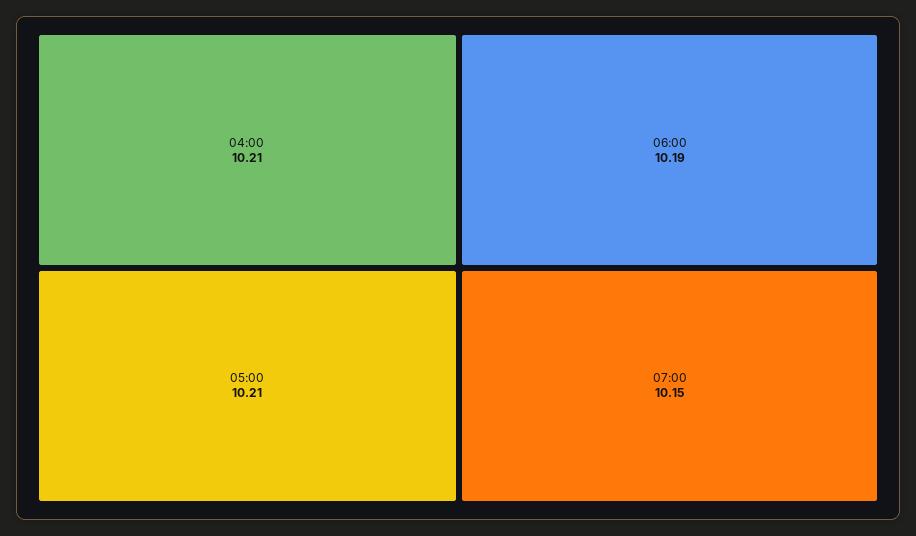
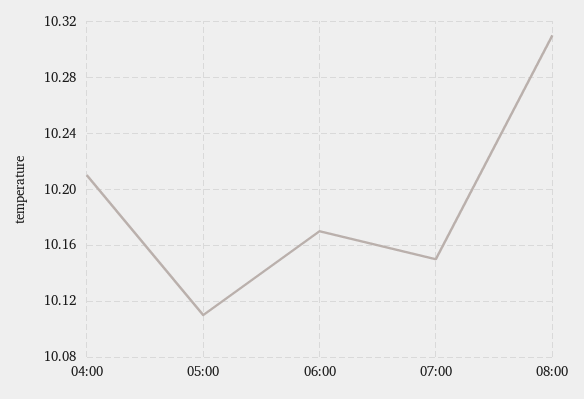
05:00: 10.21 -> 10.11
06:00: 10.19 -> 10.17
08:00: none -> 10.31

